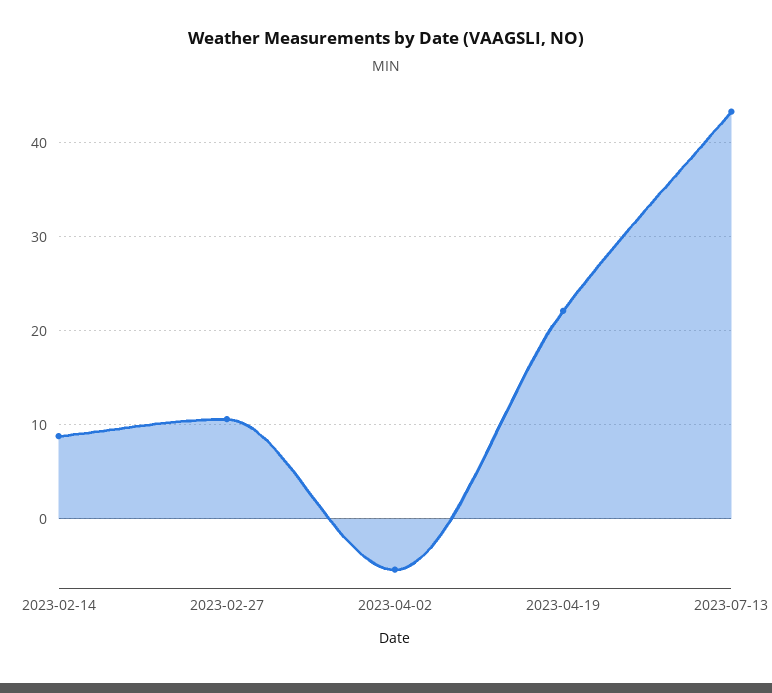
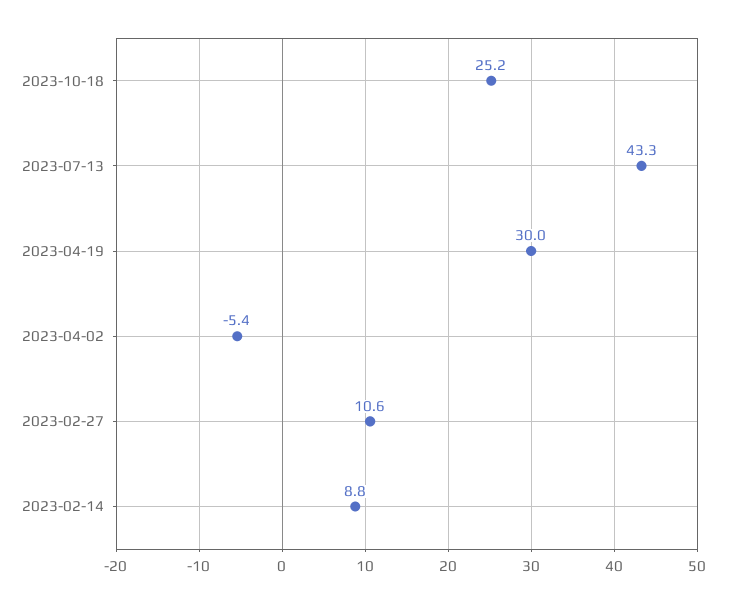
2023-04-19: 22 -> 30
2023-10-18: none -> 25.2

